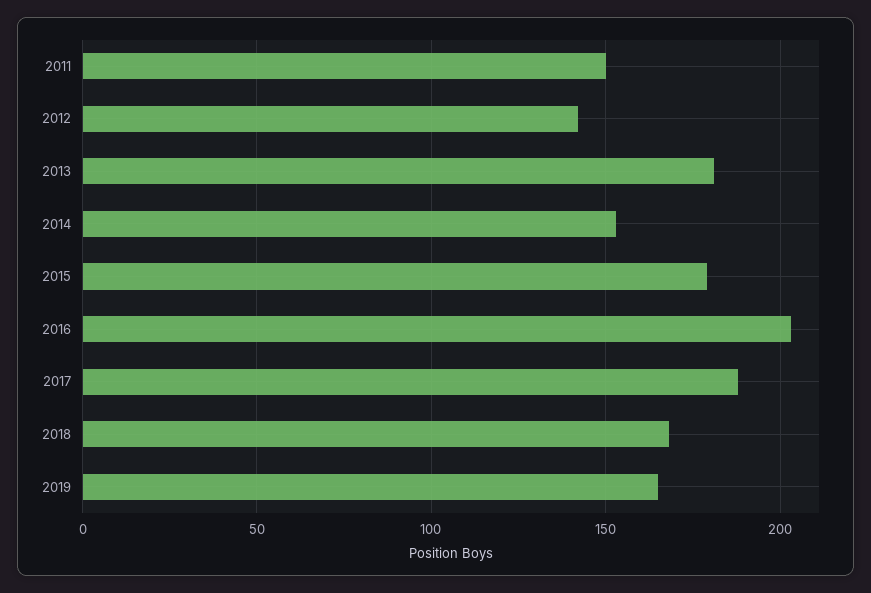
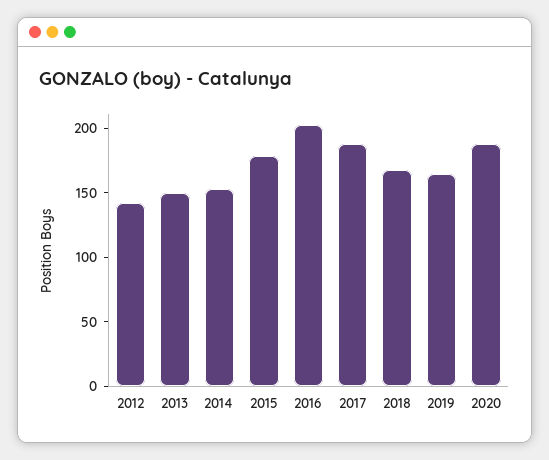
2011: 150 -> none
2013: 180 -> 150
2020: none -> 190

